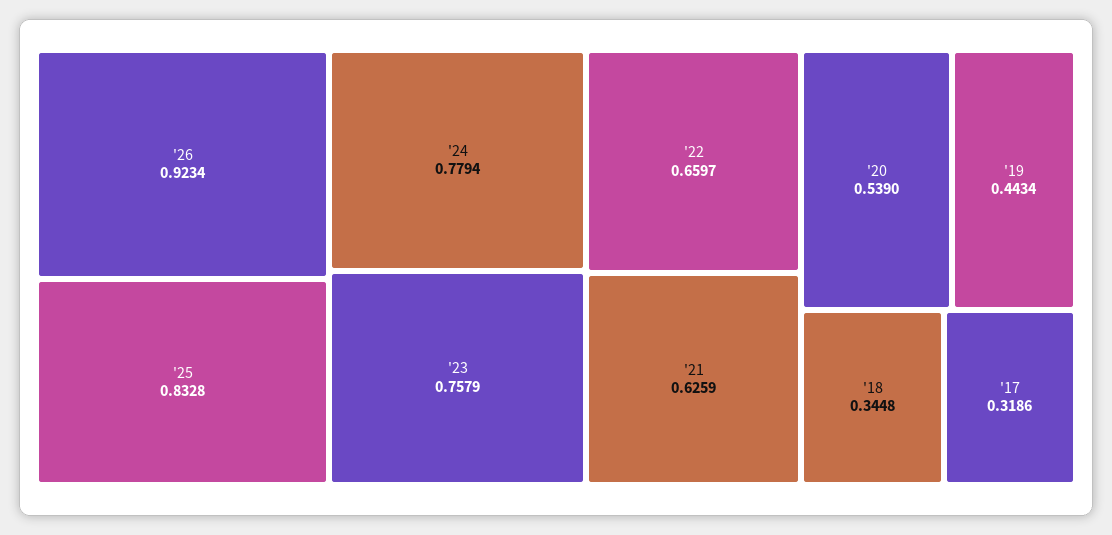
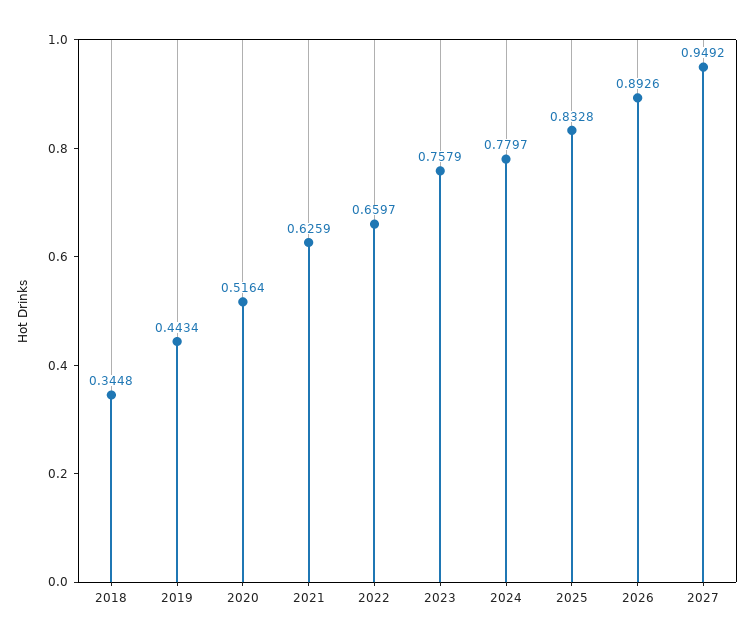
'26: 0.9234 -> 0.8926
'24: 0.7794 -> 0.7797
'20: 0.539 -> 0.5164
'17: 0.3186 -> none
2027: none -> 0.9492

